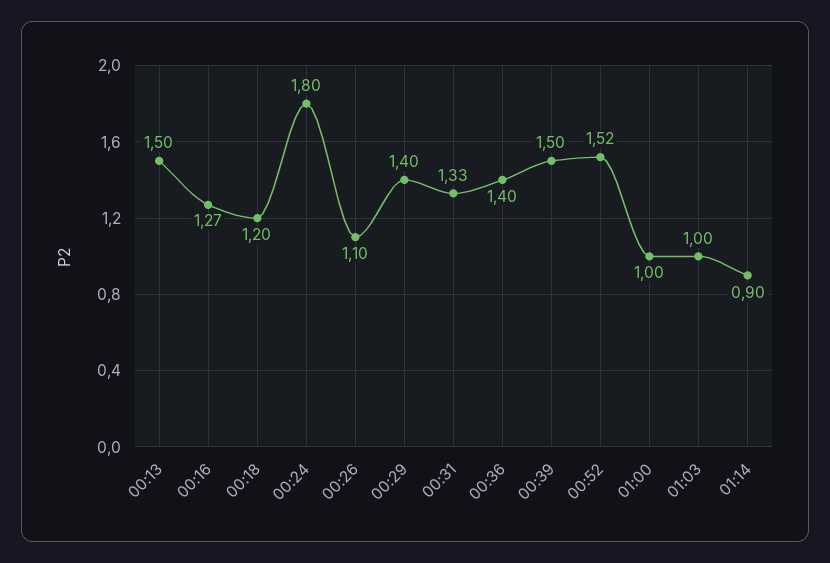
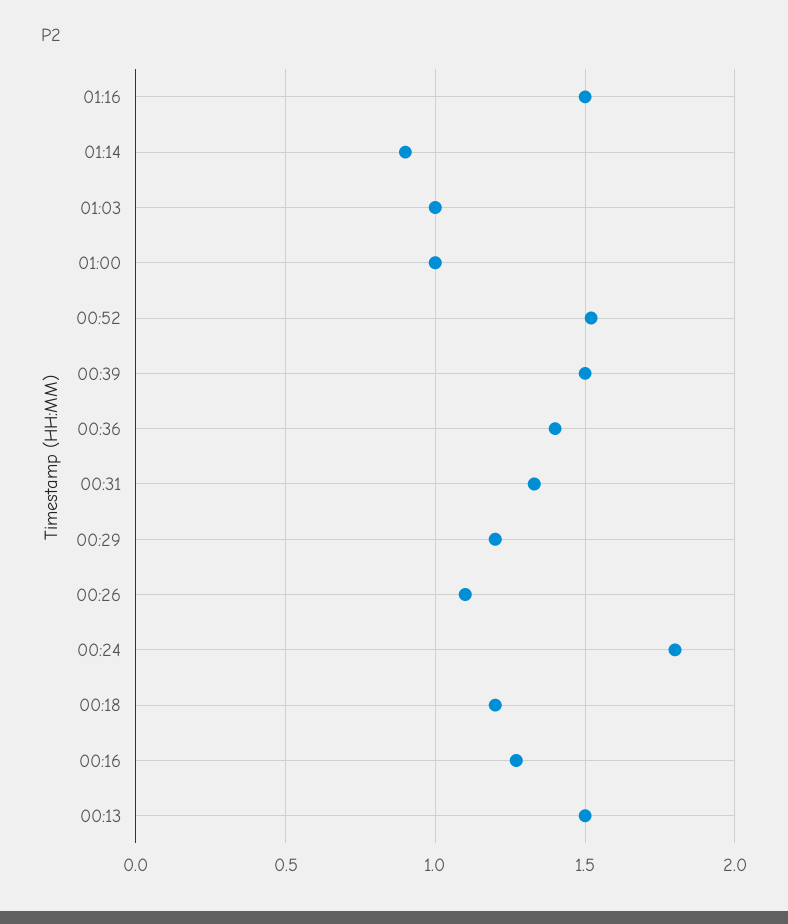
00:29: 1.4 -> 1.2
01:16: none -> 1.5

